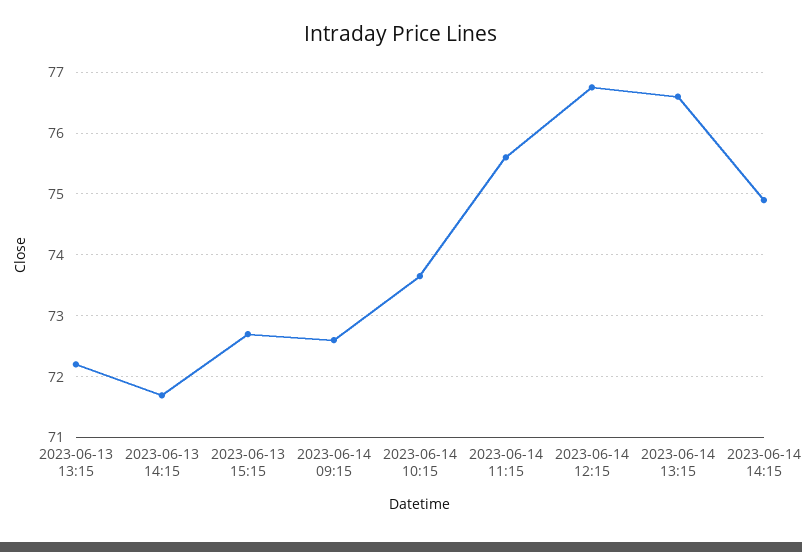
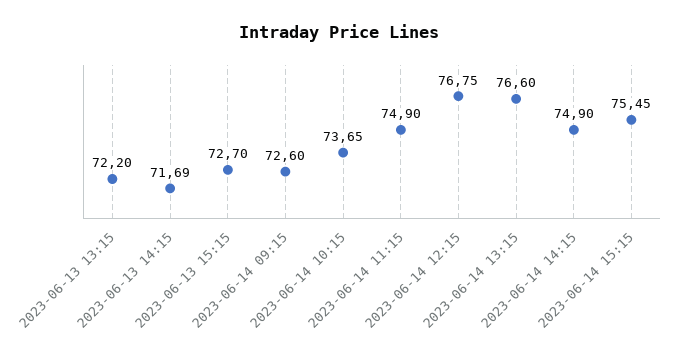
2023-06-14 11:15: 75.6 -> 74.9
2023-06-14 15:15: none -> 75.45

